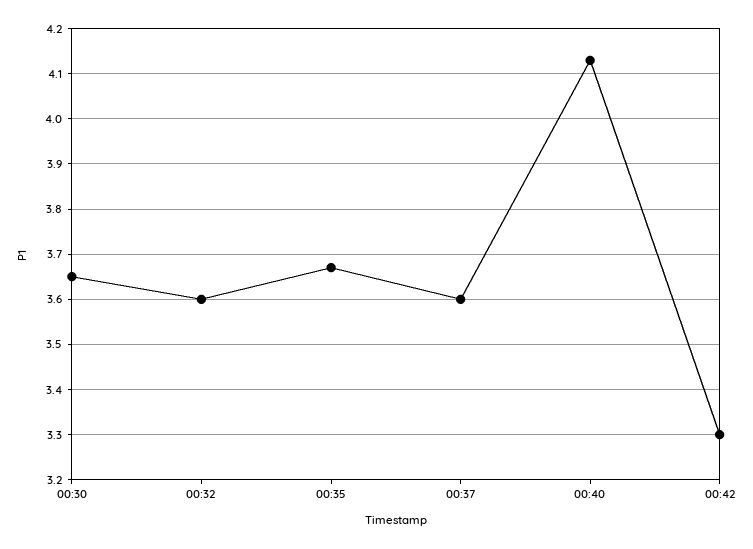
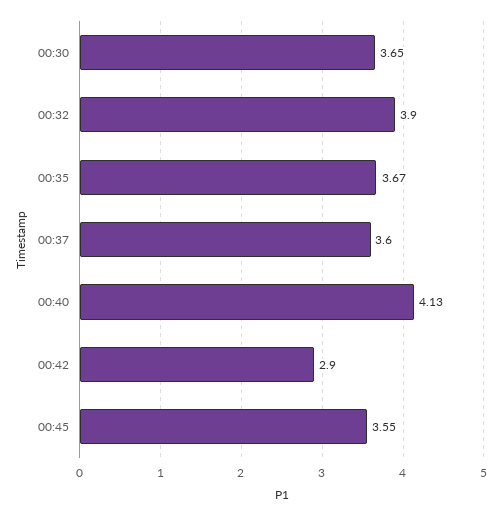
00:32: 3.6 -> 3.9
00:42: 3.3 -> 2.9
00:45: none -> 3.55

